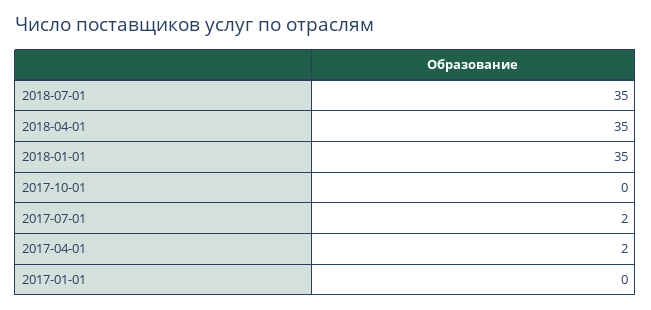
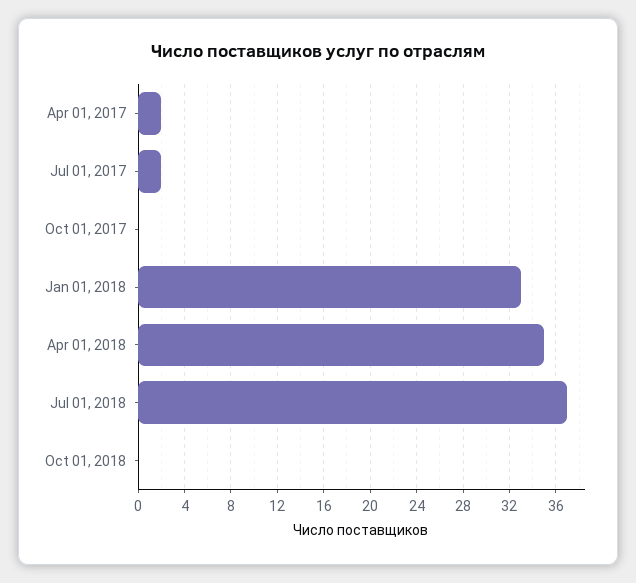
2018-07-01: 35 -> 37
2018-01-01: 35 -> 33
2017-01-01: 0 -> none
Oct 01, 2018: none -> 0

